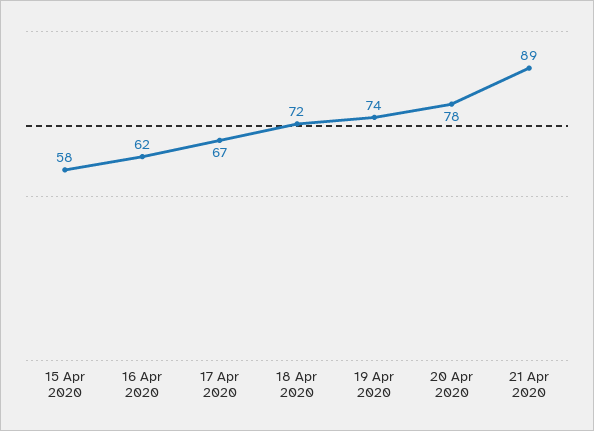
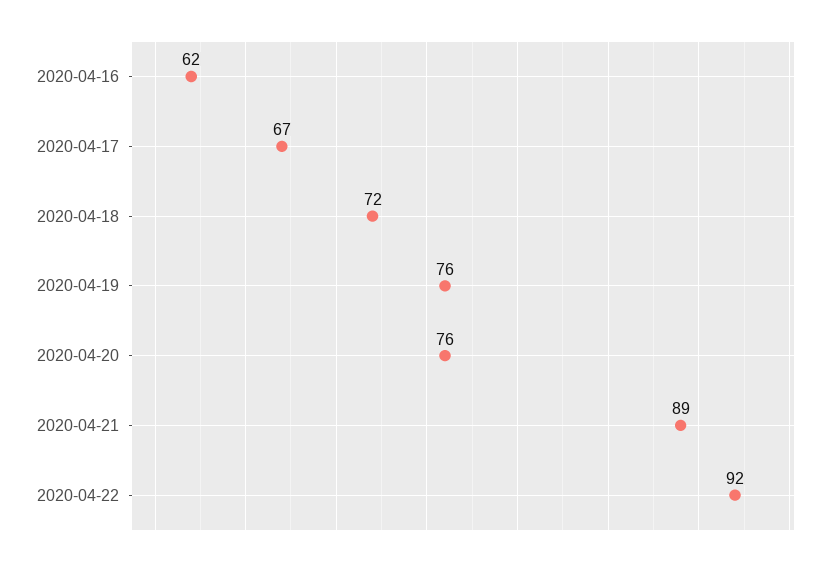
15 Apr 2020: 58 -> none
19 Apr 2020: 74 -> 76
20 Apr 2020: 78 -> 76
2020-04-22: none -> 92

